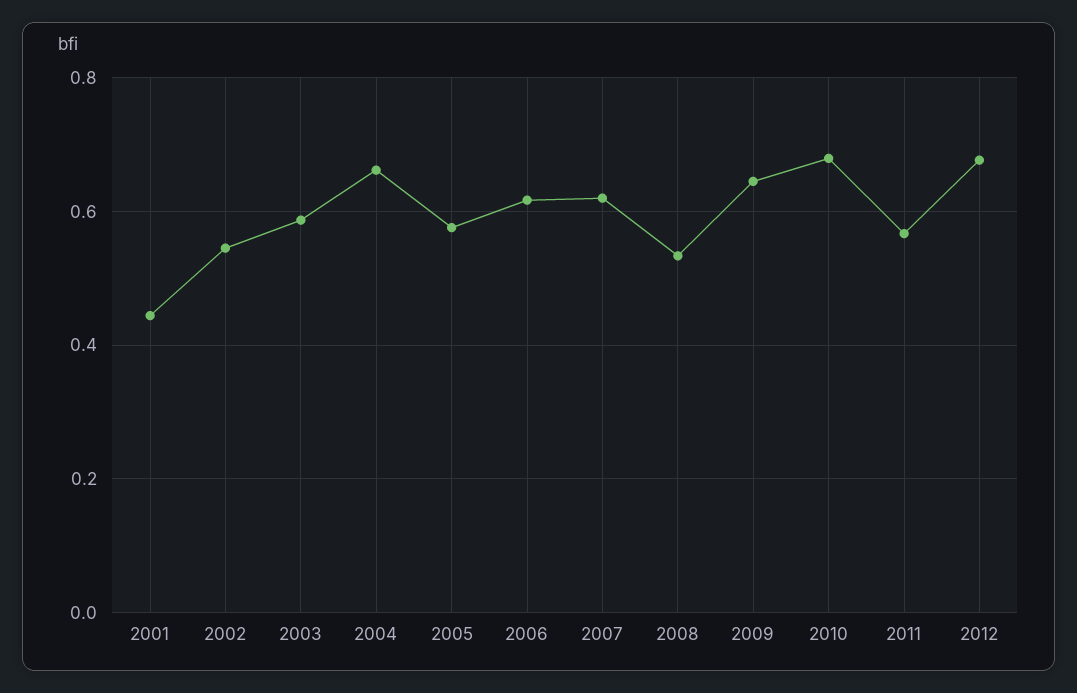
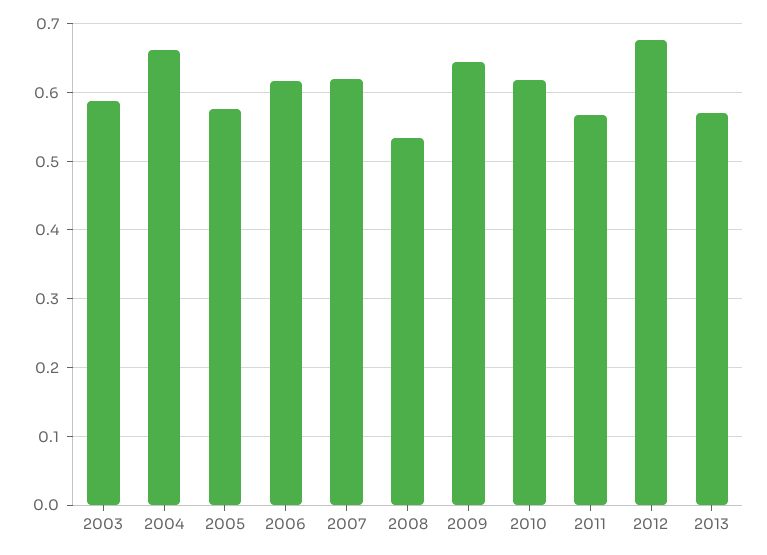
2001: 0.44 -> none
2002: 0.54 -> none
2010: 0.68 -> 0.62
2013: none -> 0.57

